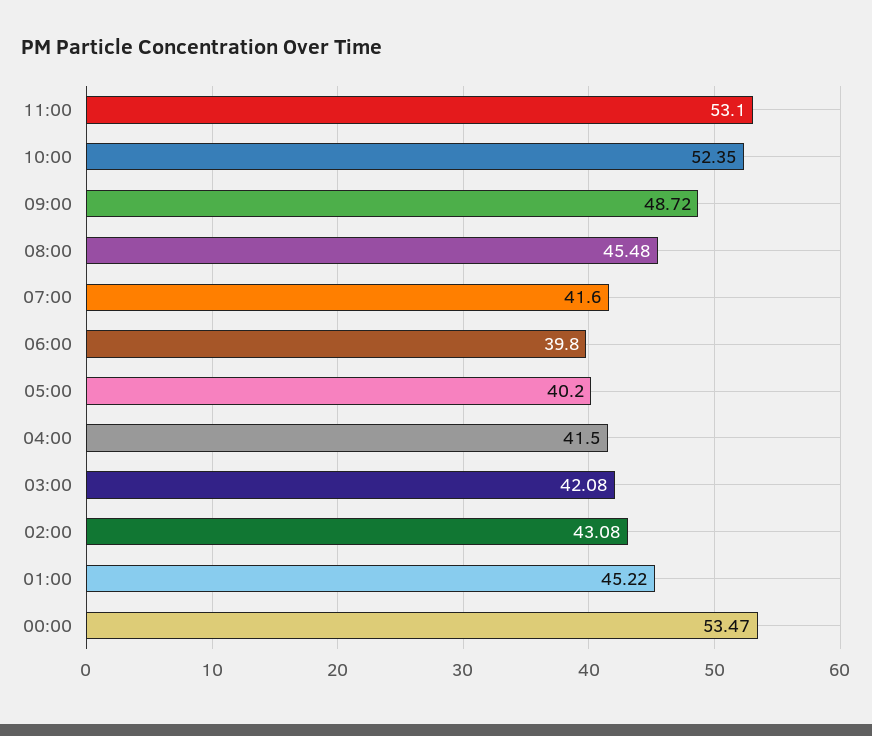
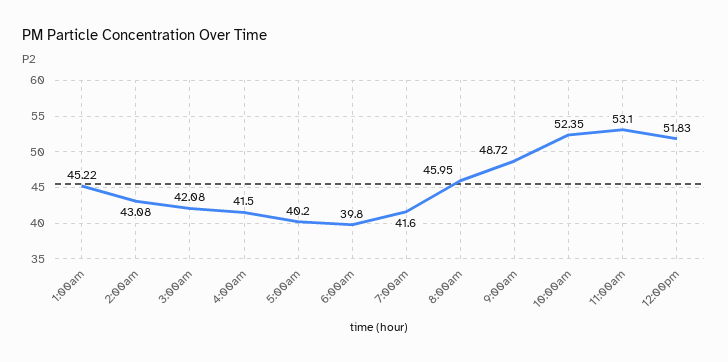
08:00: 45.48 -> 45.95
00:00: 53.47 -> none
12:00pm: none -> 51.83

